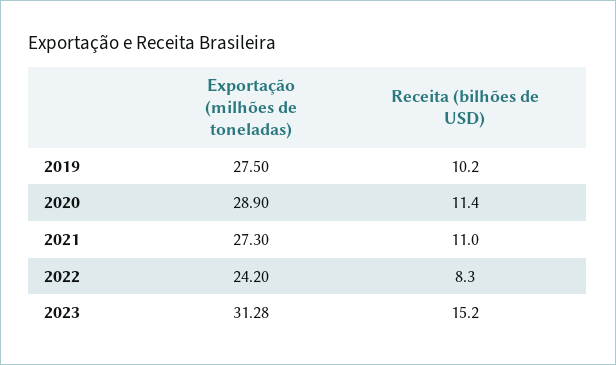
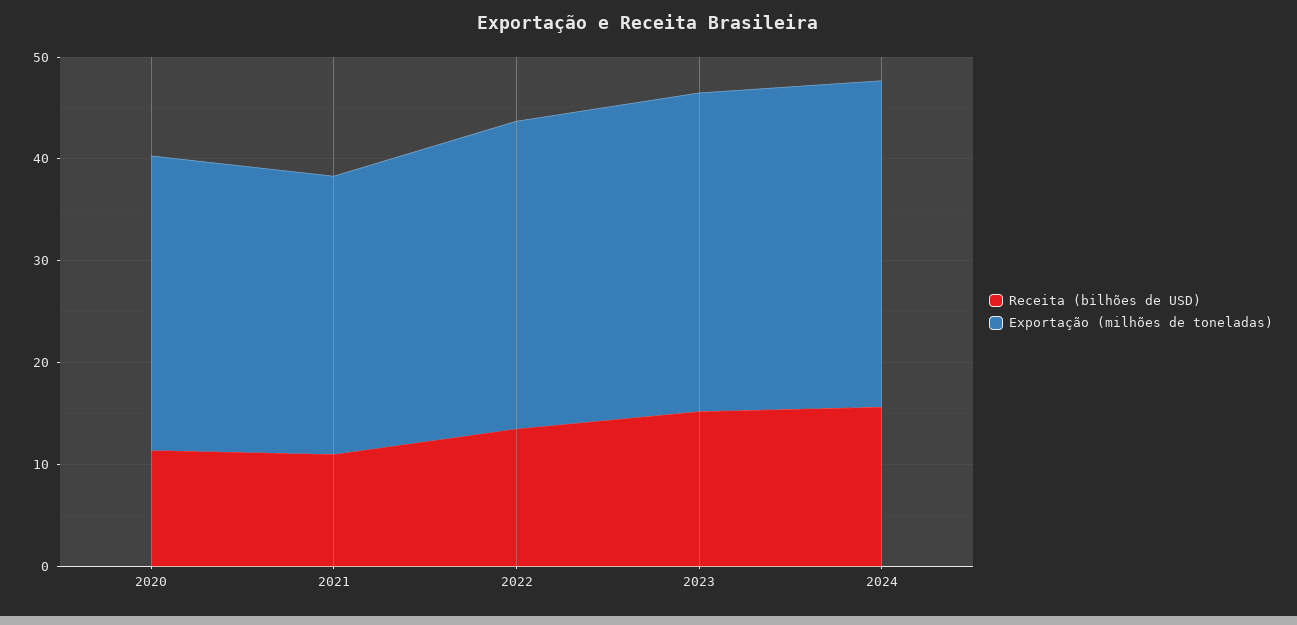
Exportação (milhões de toneladas), 2019: 27.5 -> none
Receita (bilhões de USD), 2019: 10.2 -> none
Exportação (milhões de toneladas), 2022: 24.2 -> 30
Receita (bilhões de USD), 2022: 8.3 -> 14
Receita (bilhões de USD), 2024: none -> 16
Exportação (milhões de toneladas), 2024: none -> 32

